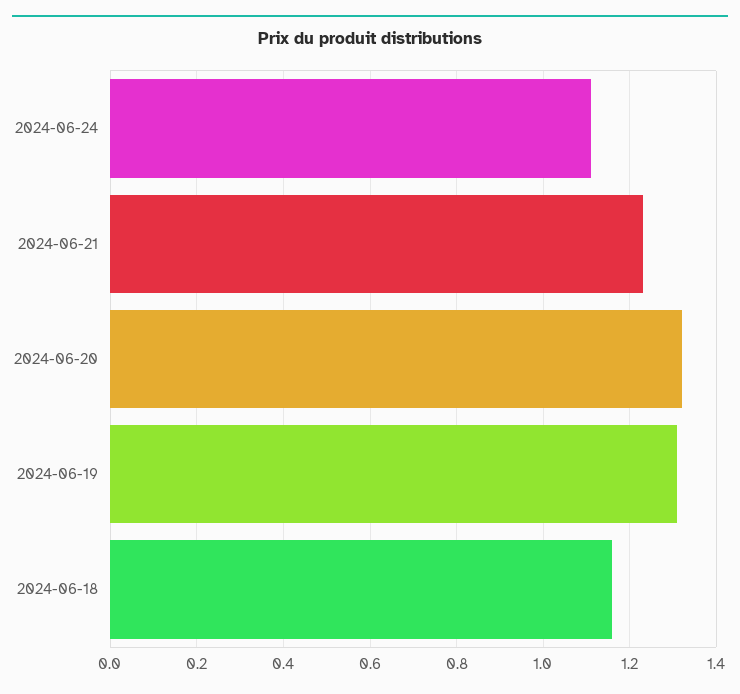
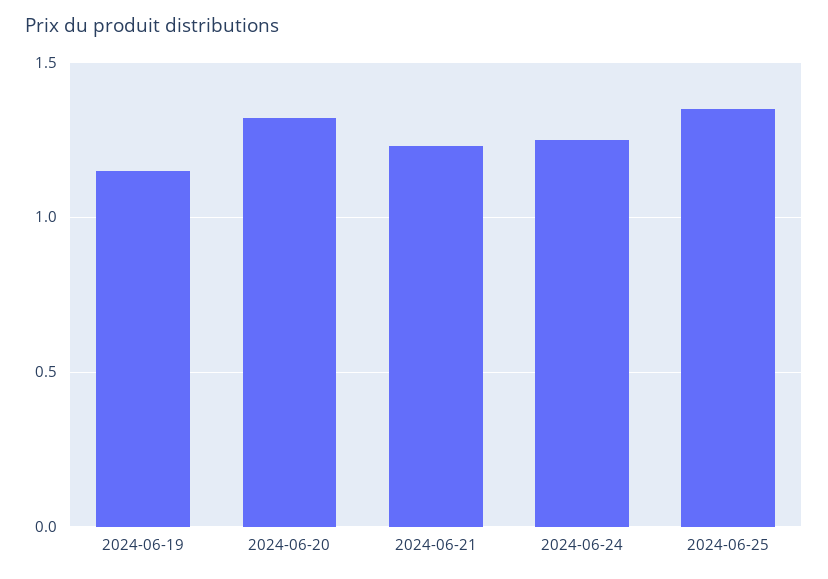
2024-06-24: 1.1 -> 1.25
2024-06-19: 1.3 -> 1.15
2024-06-18: 1.15 -> none
2024-06-25: none -> 1.35

